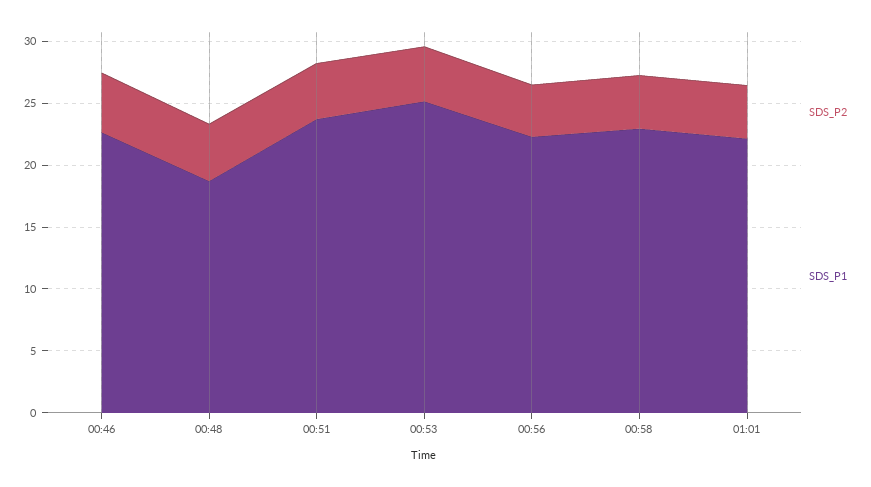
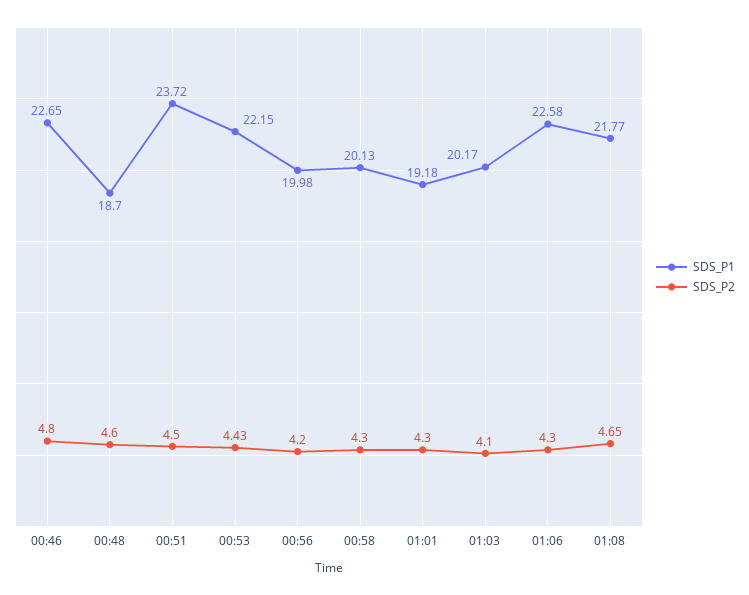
SDS_P1, 00:53: 25 -> 22.15
SDS_P1, 00:56: 22 -> 19.98
SDS_P1, 00:58: 23 -> 20.13
SDS_P1, 01:01: 22 -> 19.18
SDS_P1, 01:03: none -> 20.17
SDS_P2, 01:03: none -> 4.1
SDS_P1, 01:06: none -> 22.58
SDS_P2, 01:06: none -> 4.3
SDS_P1, 01:08: none -> 21.77
SDS_P2, 01:08: none -> 4.65

